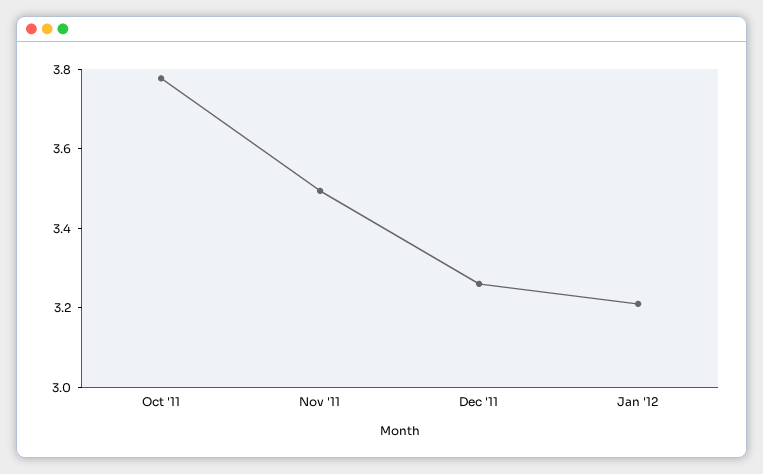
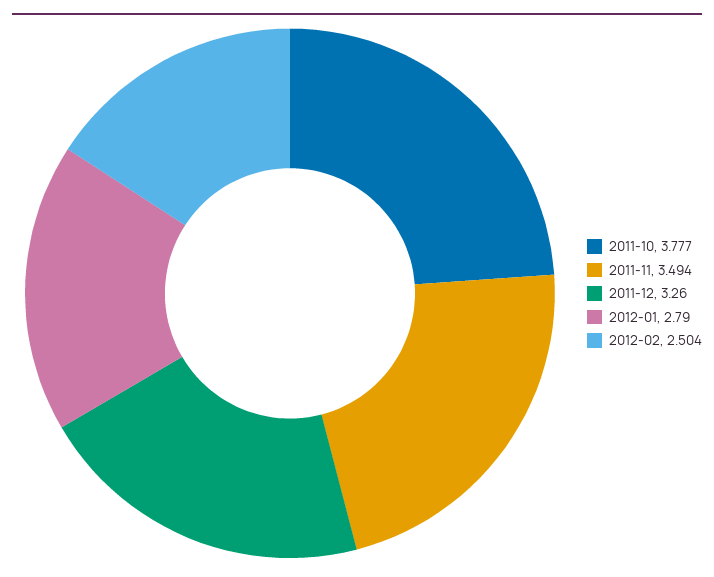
Jan '12: 3.2 -> 2.79
2012-02: none -> 2.504

